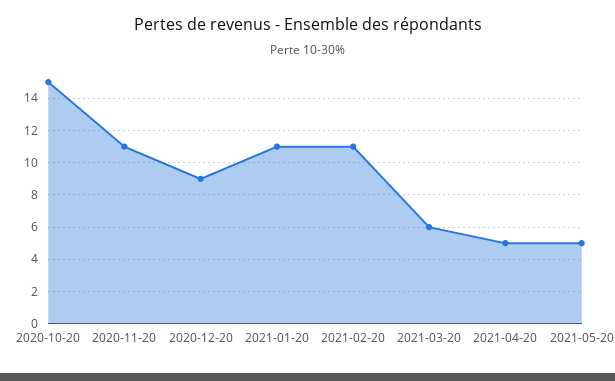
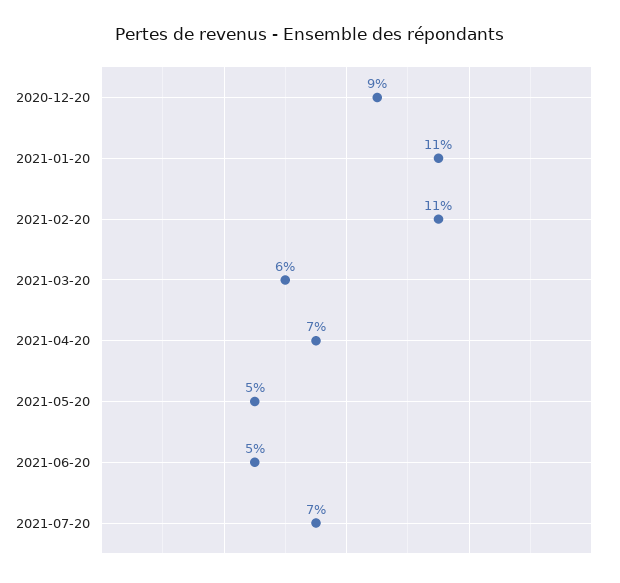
2020-10-20: 15 -> none
2020-11-20: 11 -> none
2021-04-20: 5 -> 7
2021-06-20: none -> 5
2021-07-20: none -> 7

